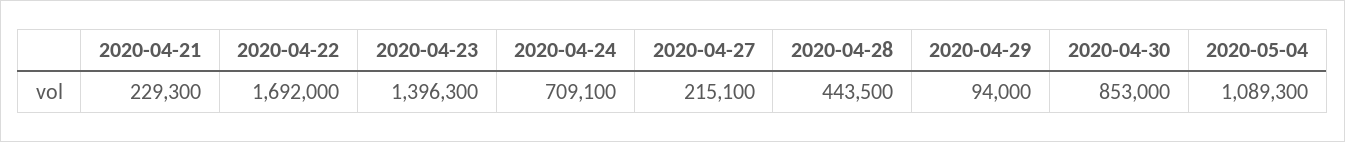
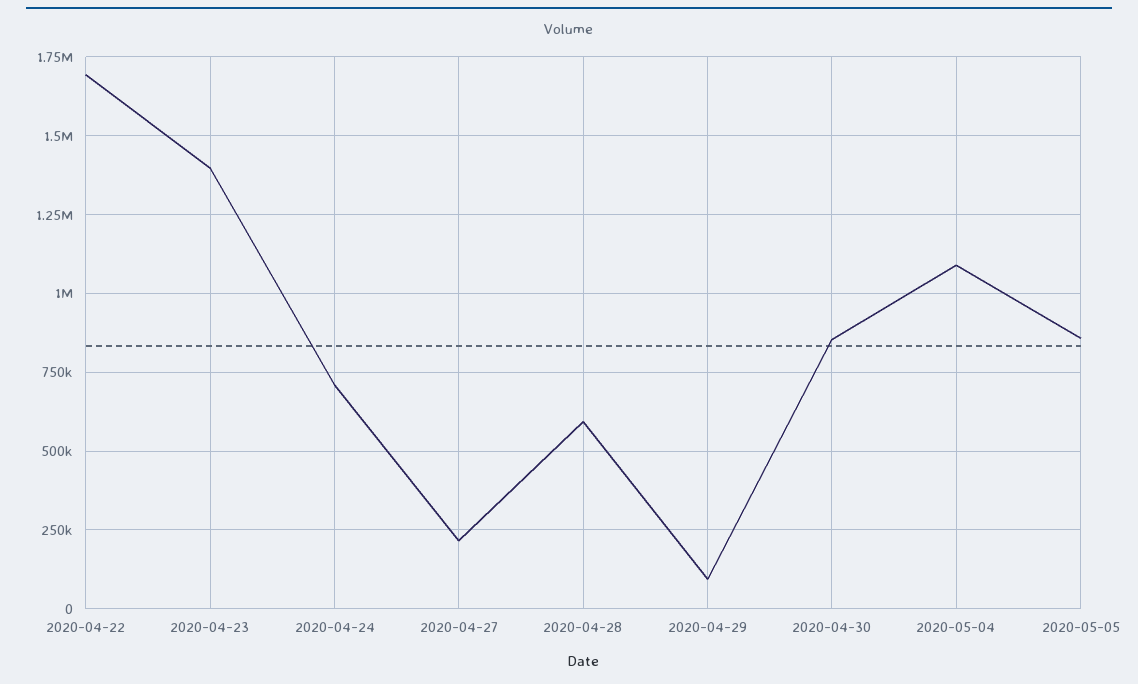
2020-04-21: 229300 -> none
2020-04-28: 443500 -> 600000
2020-05-05: none -> 850000

